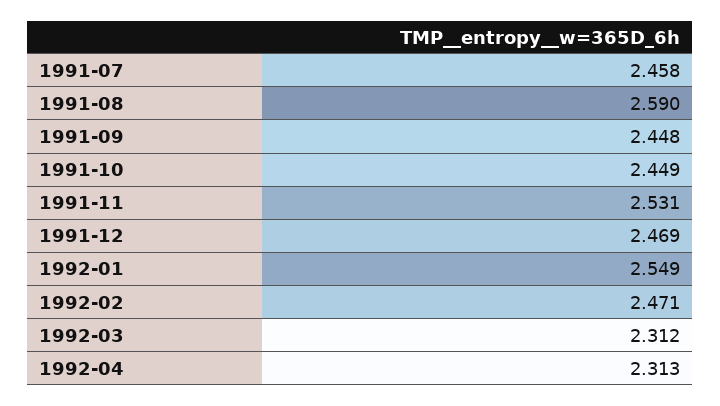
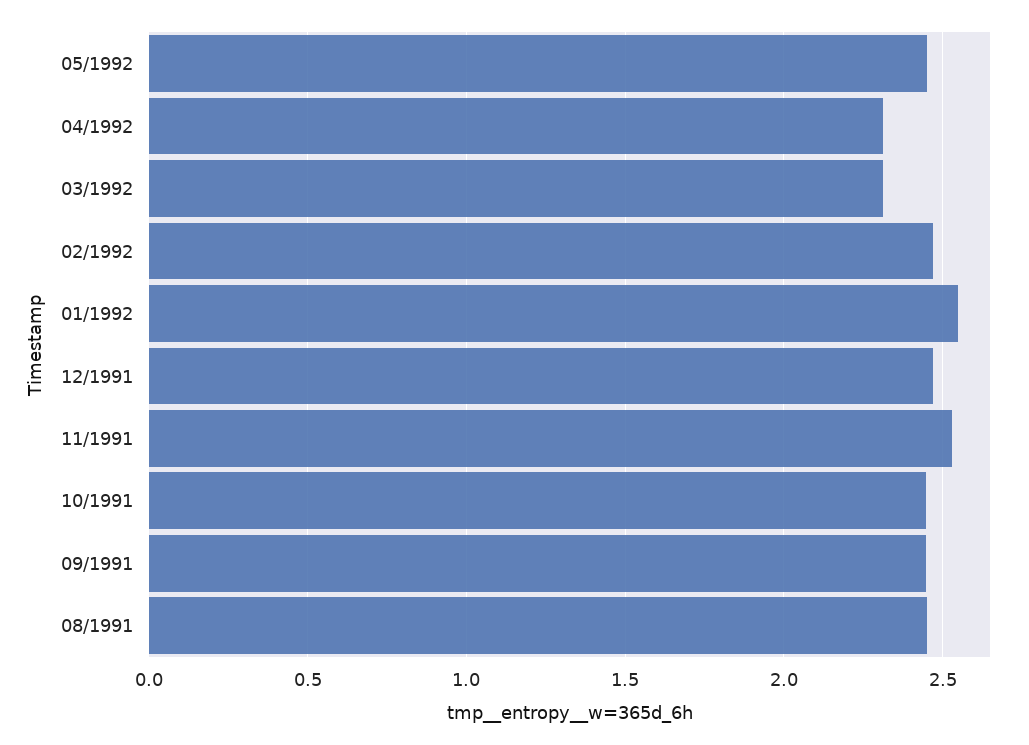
1991-07: 2.458 -> none
1991-08: 2.59 -> 2.45
05/1992: none -> 2.45

